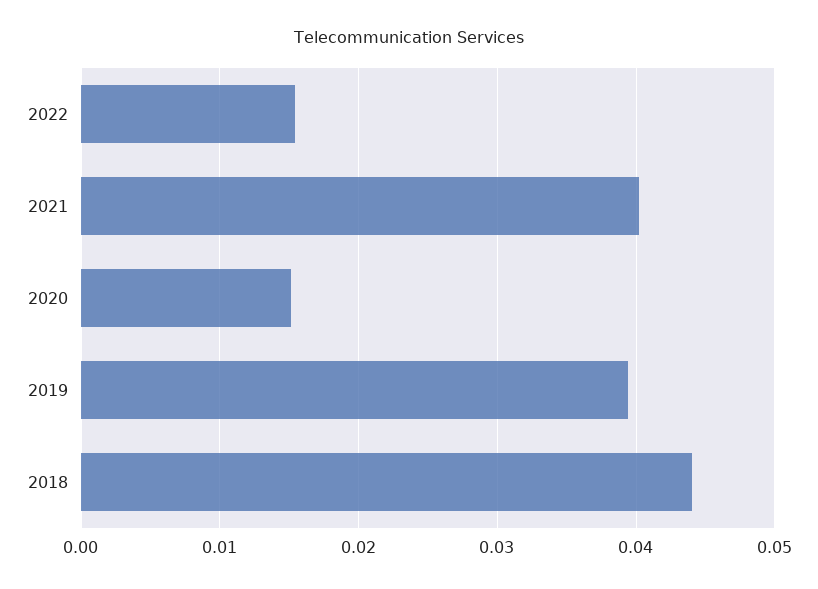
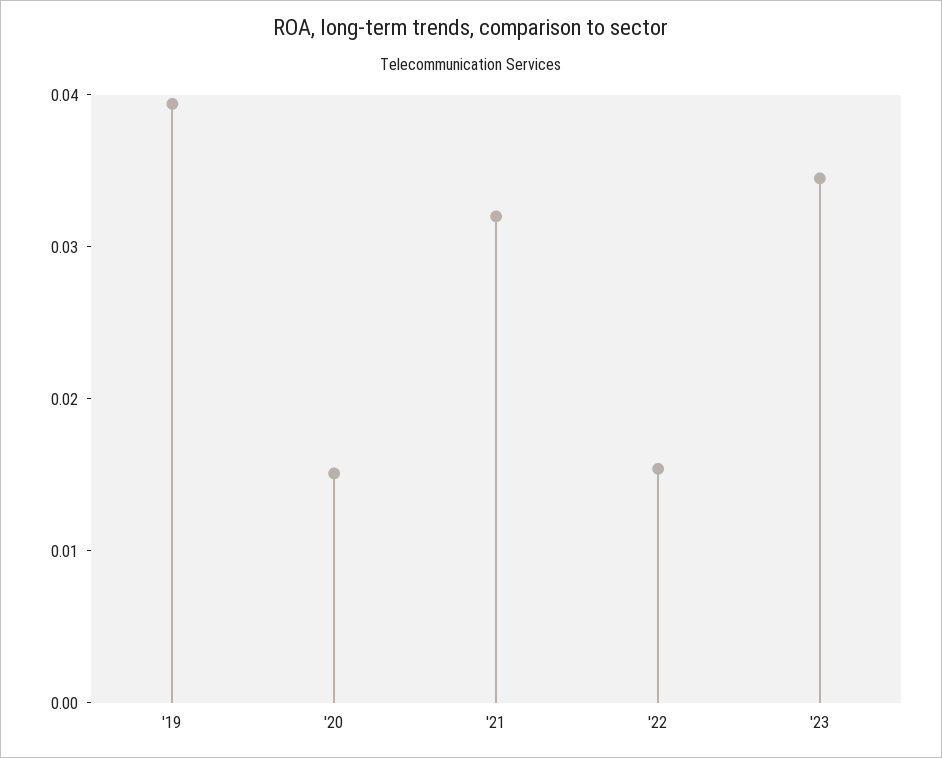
2021: 0.04 -> 0.032
2018: 0.044 -> none
'23: none -> 0.034

